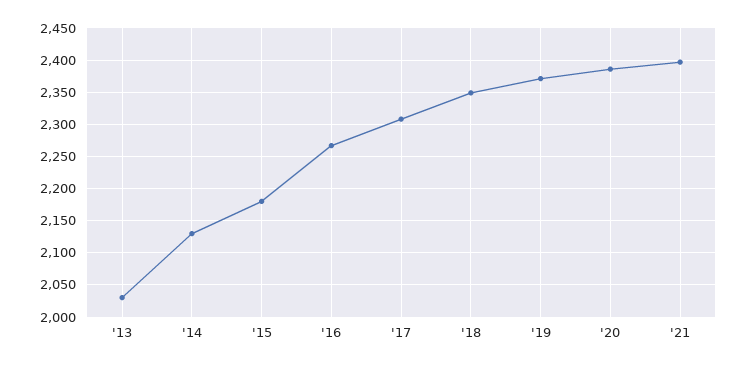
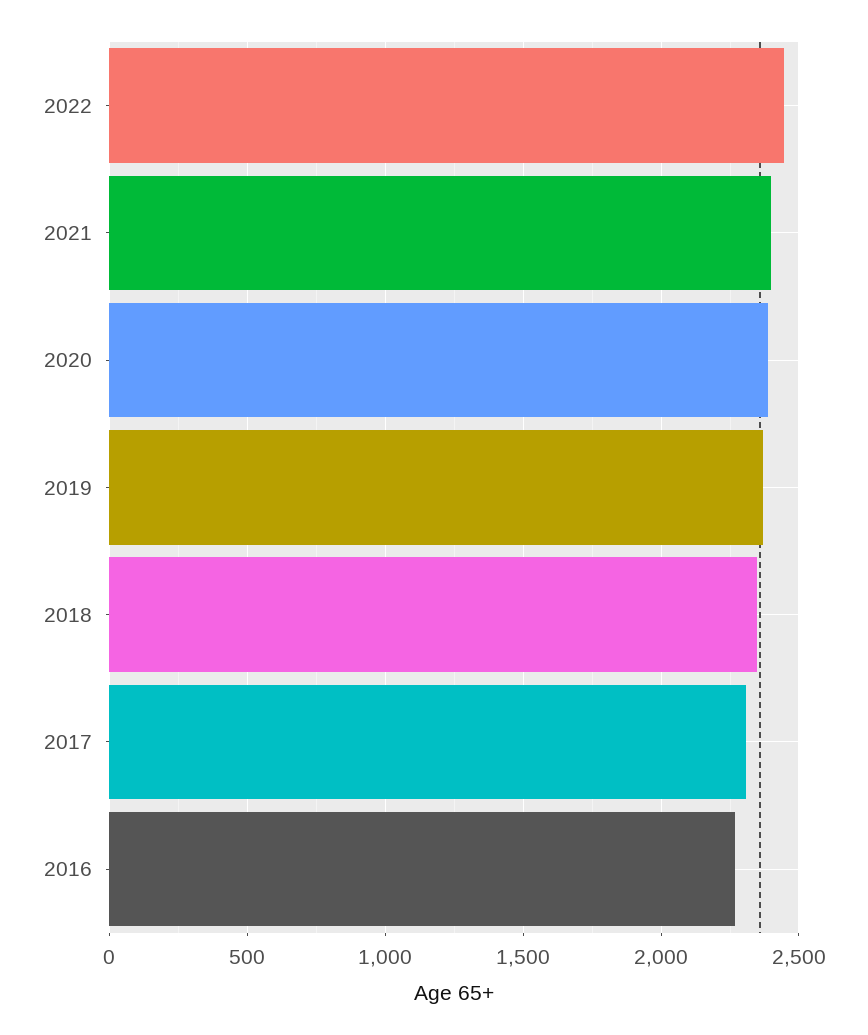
'13: 2030 -> none
'14: 2130 -> none
'15: 2180 -> none
2022: none -> 2450

